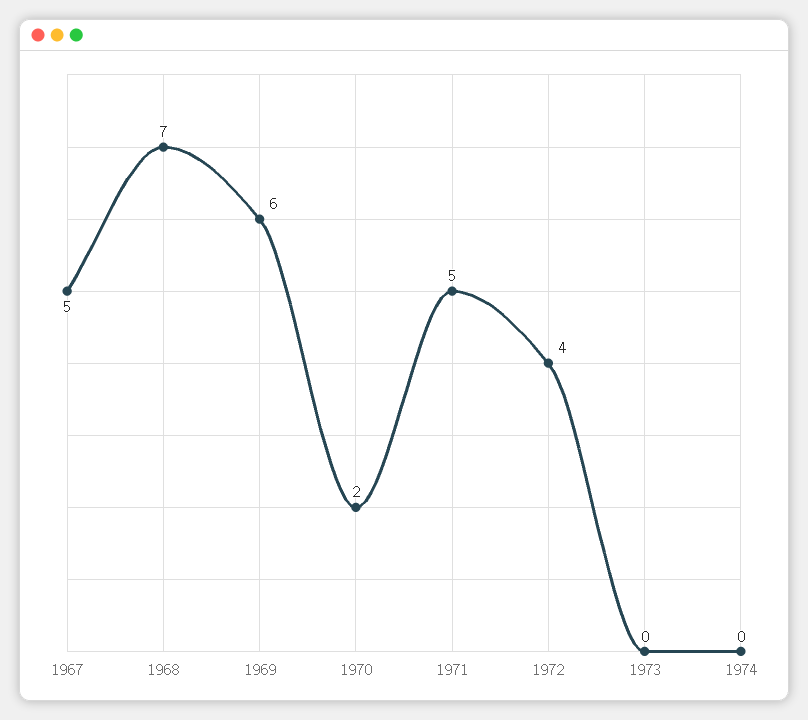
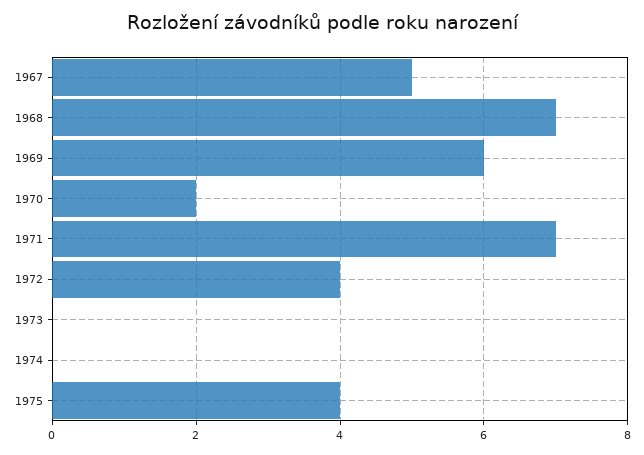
1971: 5 -> 7
1975: none -> 4

